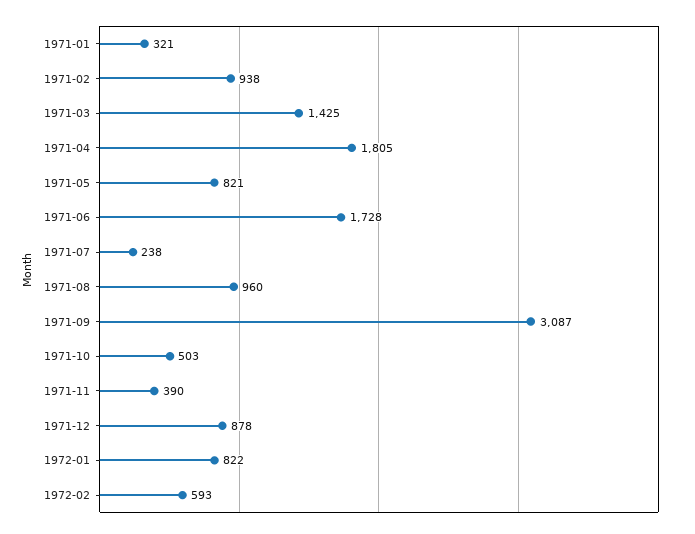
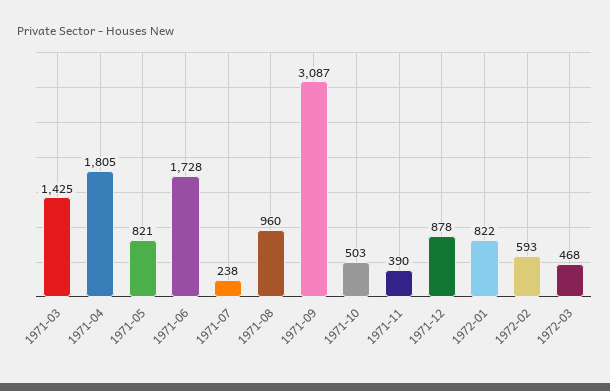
1971-01: 321 -> none
1971-02: 938 -> none
1972-03: none -> 468

